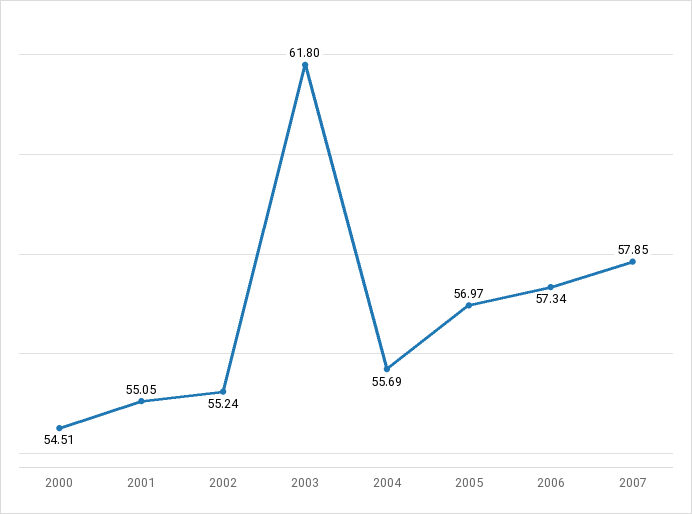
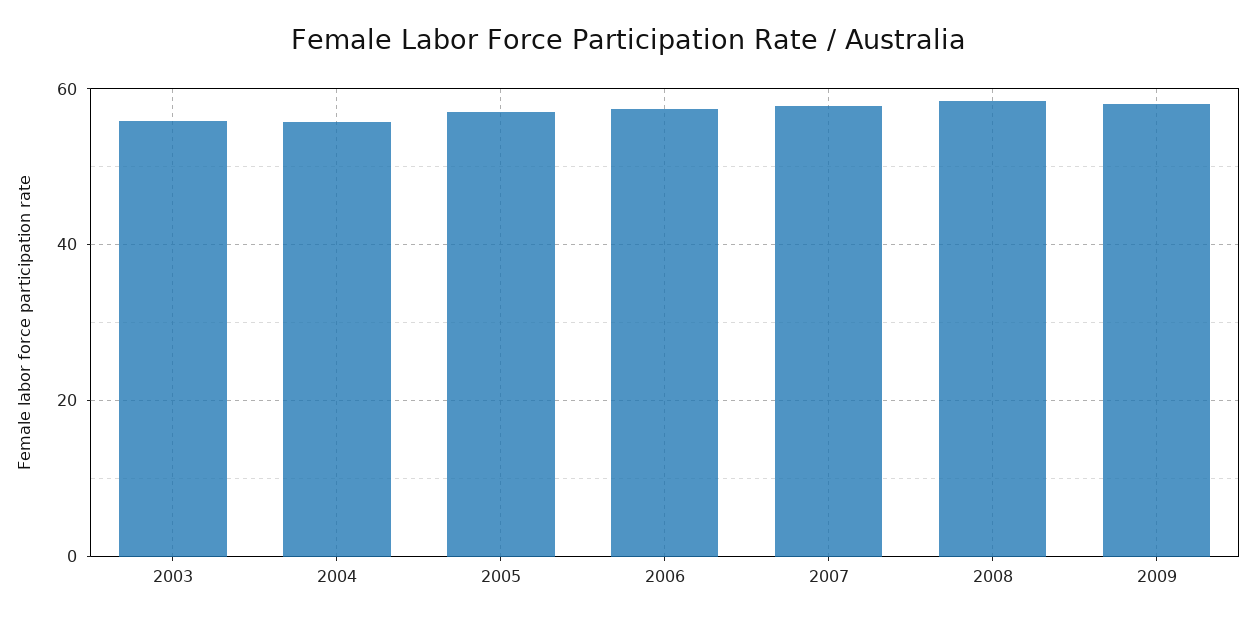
2000: 54.51 -> none
2001: 55.05 -> none
2002: 55.24 -> none
2003: 61.8 -> 56
2008: none -> 58
2009: none -> 58

